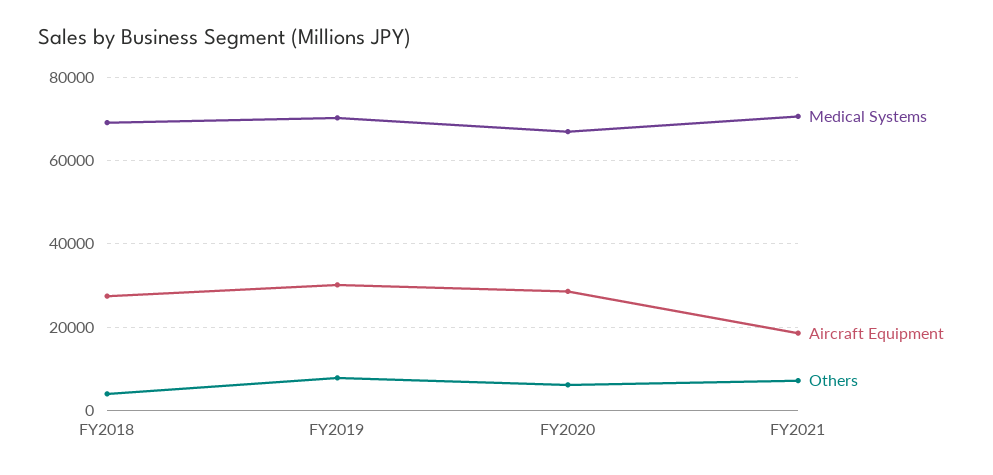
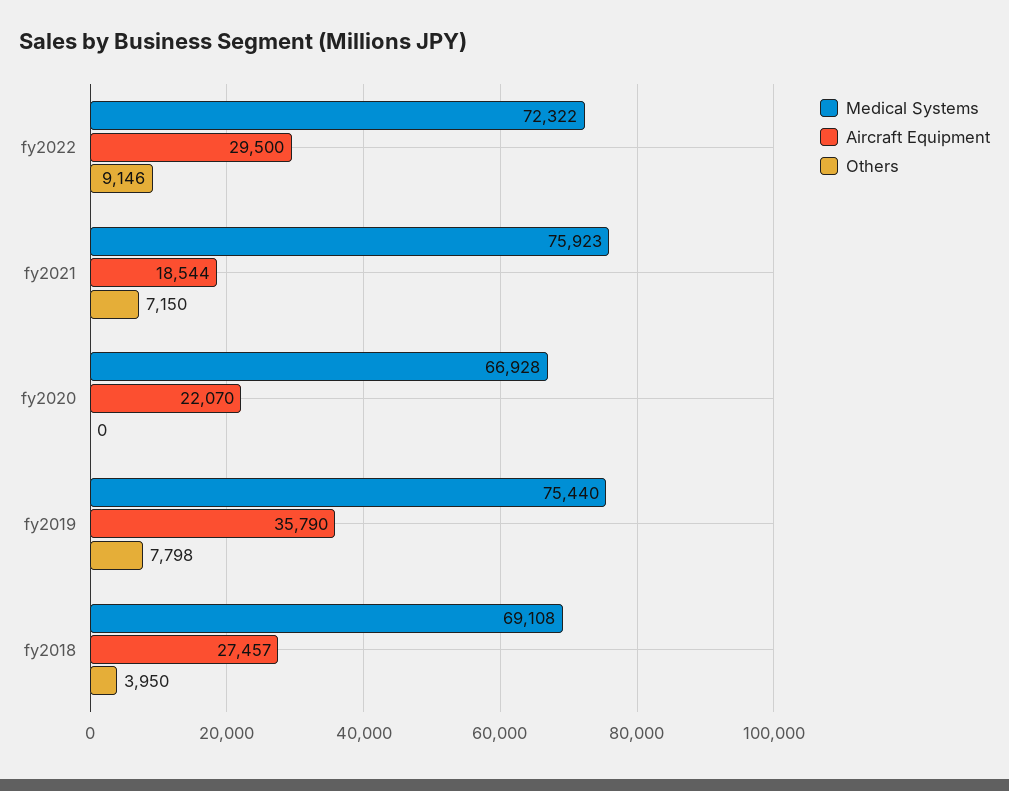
Medical Systems, FY2019: 70000 -> 75440
Aircraft Equipment, FY2019: 30000 -> 35790
Aircraft Equipment, FY2020: 28000 -> 22070
Others, FY2020: 6000 -> 0
Medical Systems, FY2021: 70000 -> 75923
Medical Systems, fy2022: none -> 72322
Aircraft Equipment, fy2022: none -> 29500
Others, fy2022: none -> 9146

